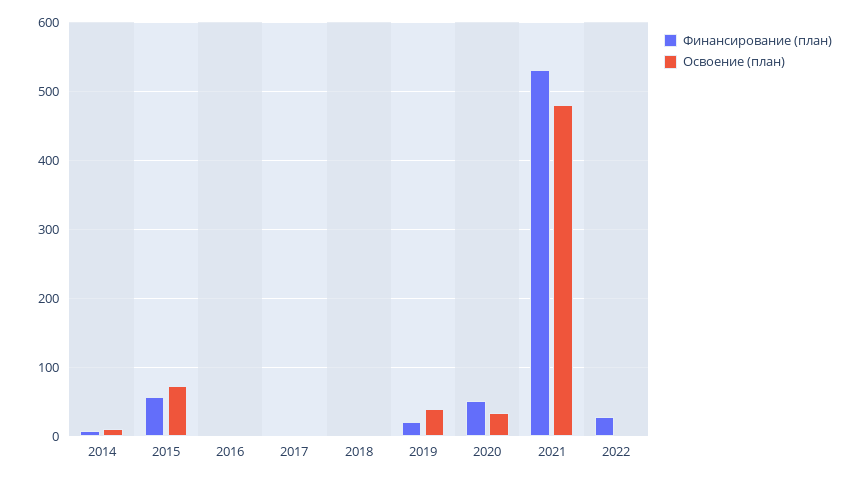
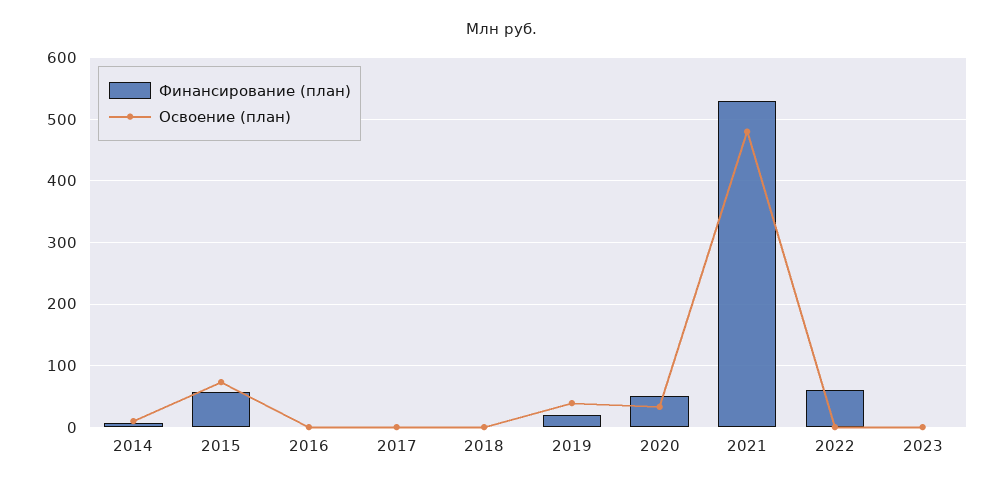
Финансирование (план), 2022: 30 -> 60
Финансирование (план), 2023: none -> 0
Освоение (план), 2023: none -> 0

